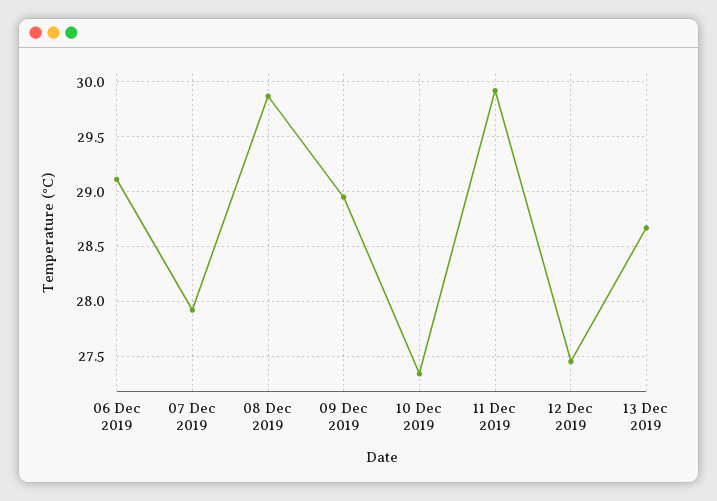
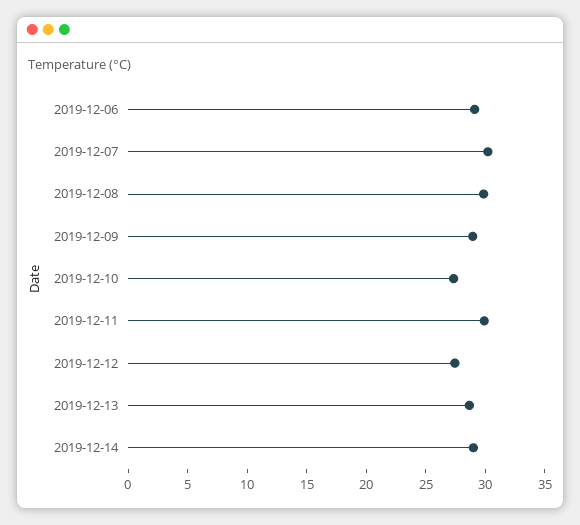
07 Dec 2019: 27.9 -> 30
2019-12-14: none -> 29

